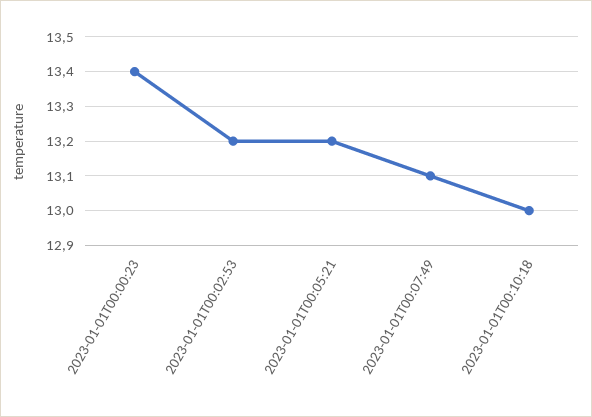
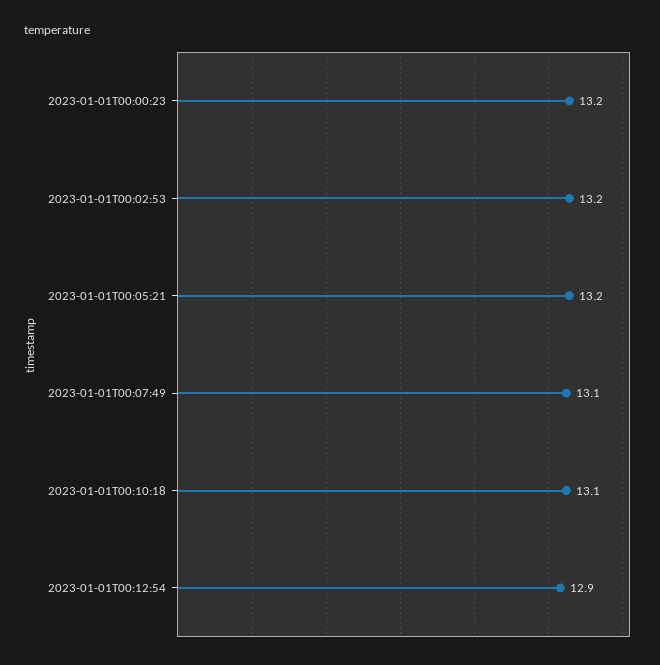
2023-01-01T00:00:23: 13.4 -> 13.2
2023-01-01T00:10:18: 13 -> 13.1
2023-01-01T00:12:54: none -> 12.9

